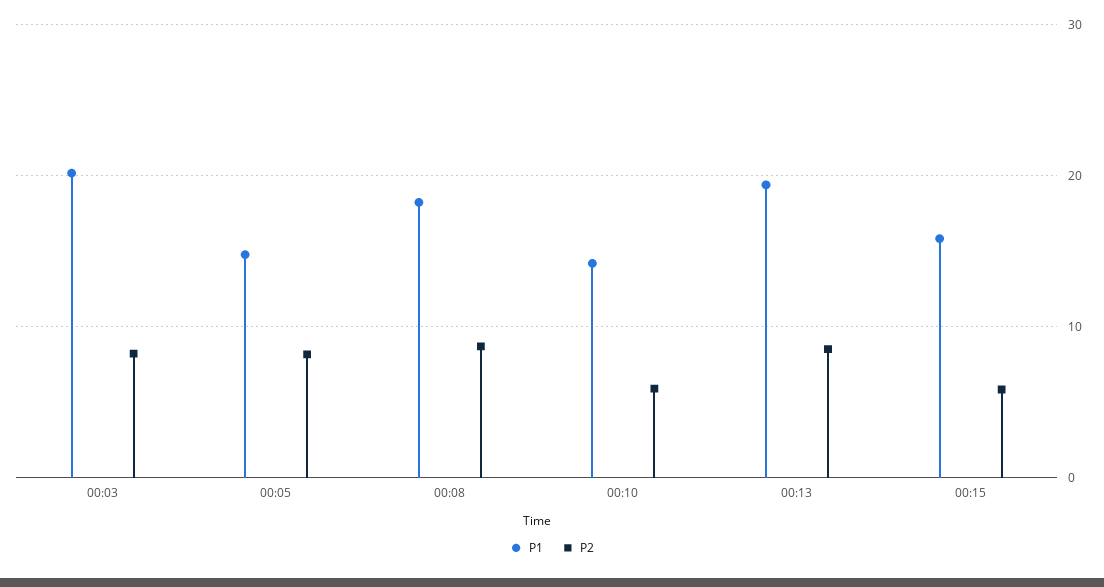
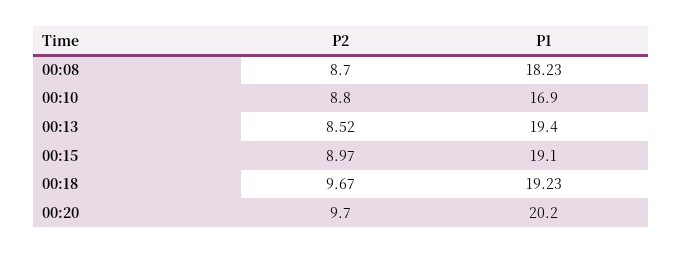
P1, 00:03: 20 -> none
P2, 00:03: 8 -> none
P1, 00:05: 15 -> none
P2, 00:05: 8 -> none
P1, 00:10: 14 -> 16.9
P2, 00:10: 6 -> 8.8
P1, 00:15: 16 -> 19.1
P2, 00:15: 6 -> 8.97
P2, 00:18: none -> 9.67
P1, 00:18: none -> 19.23
P2, 00:20: none -> 9.7
P1, 00:20: none -> 20.2

